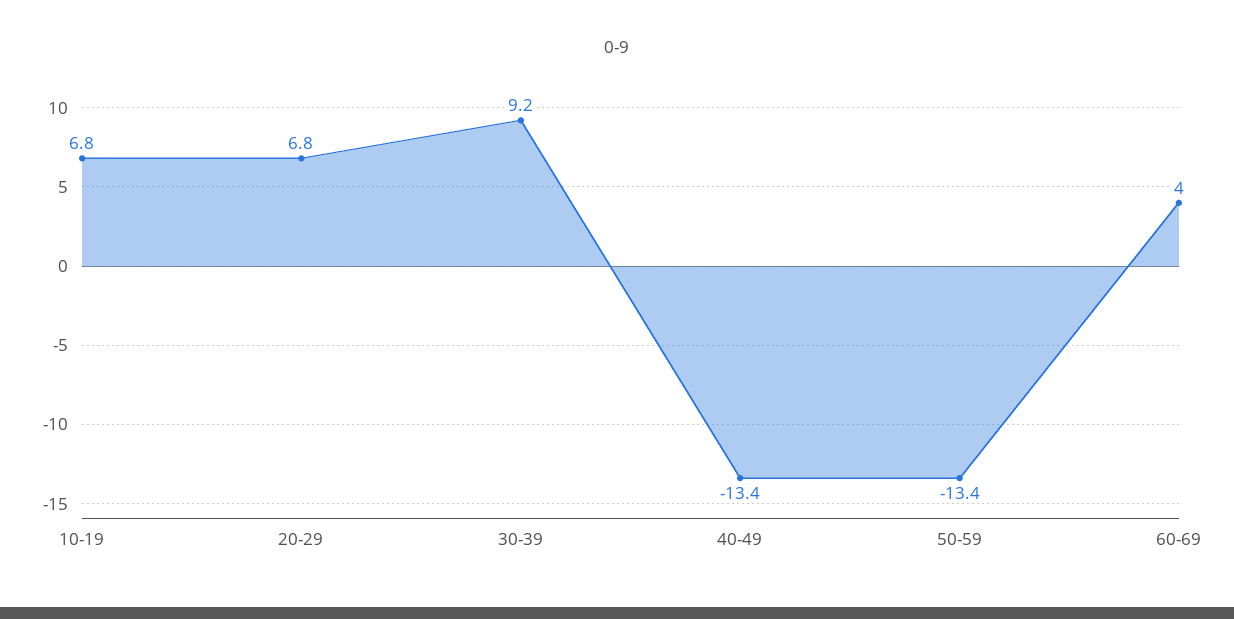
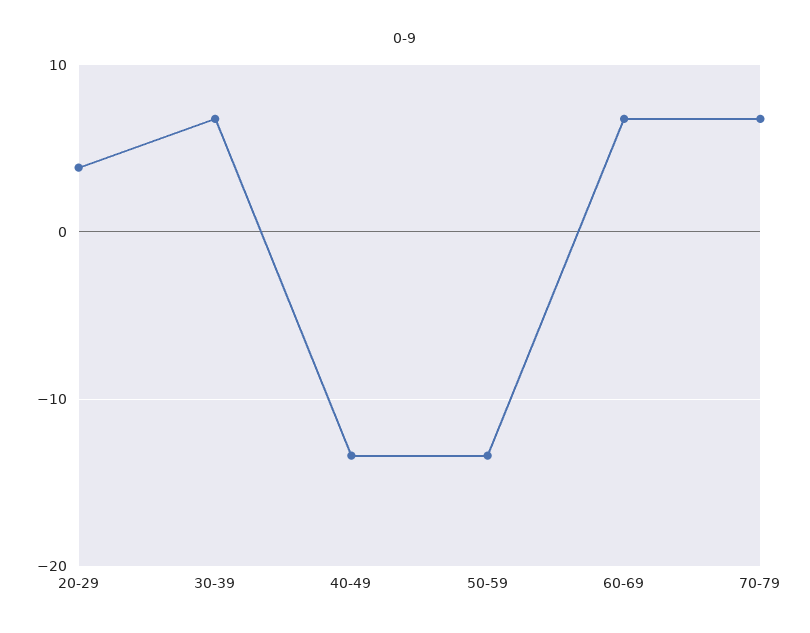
10-19: 6.8 -> none
20-29: 6.8 -> 4
30-39: 9.2 -> 7
60-69: 4 -> 7
70-79: none -> 7

